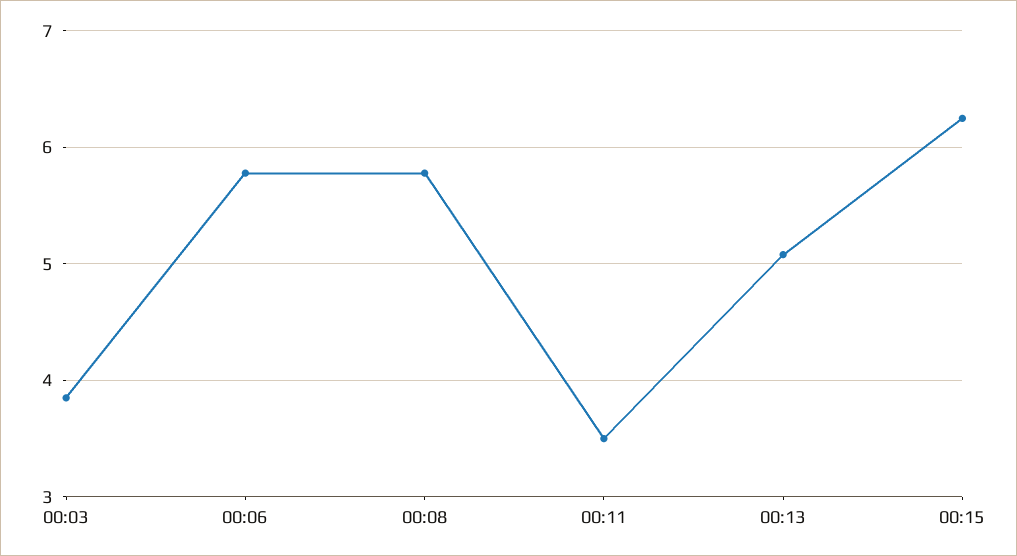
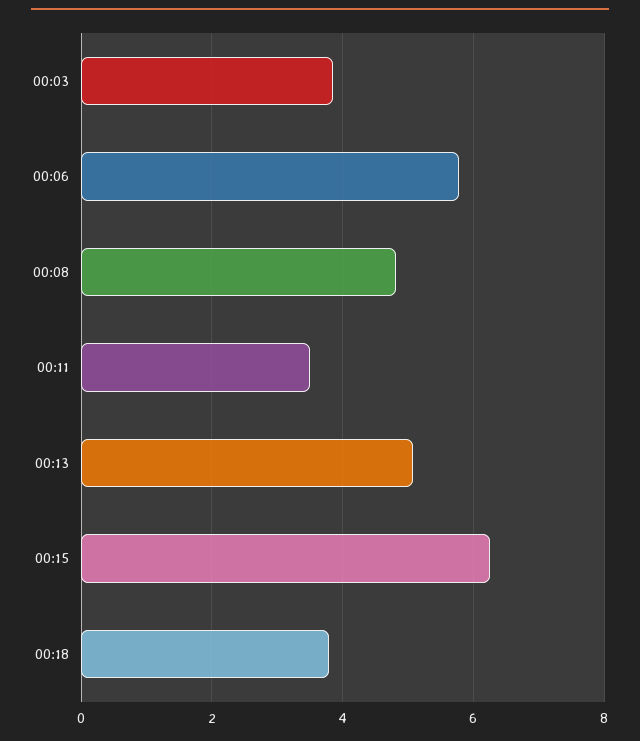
00:08: 5.8 -> 4.8
00:18: none -> 3.8

